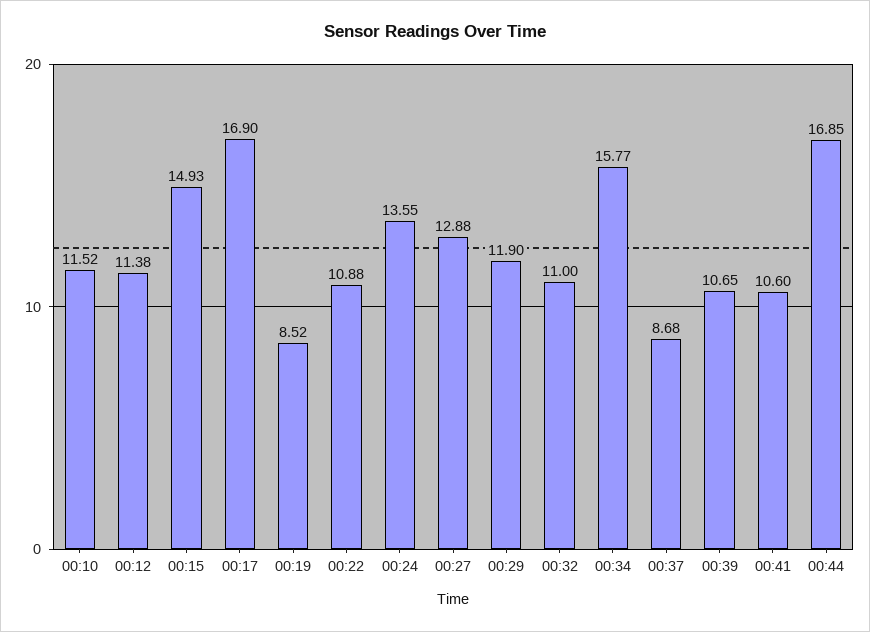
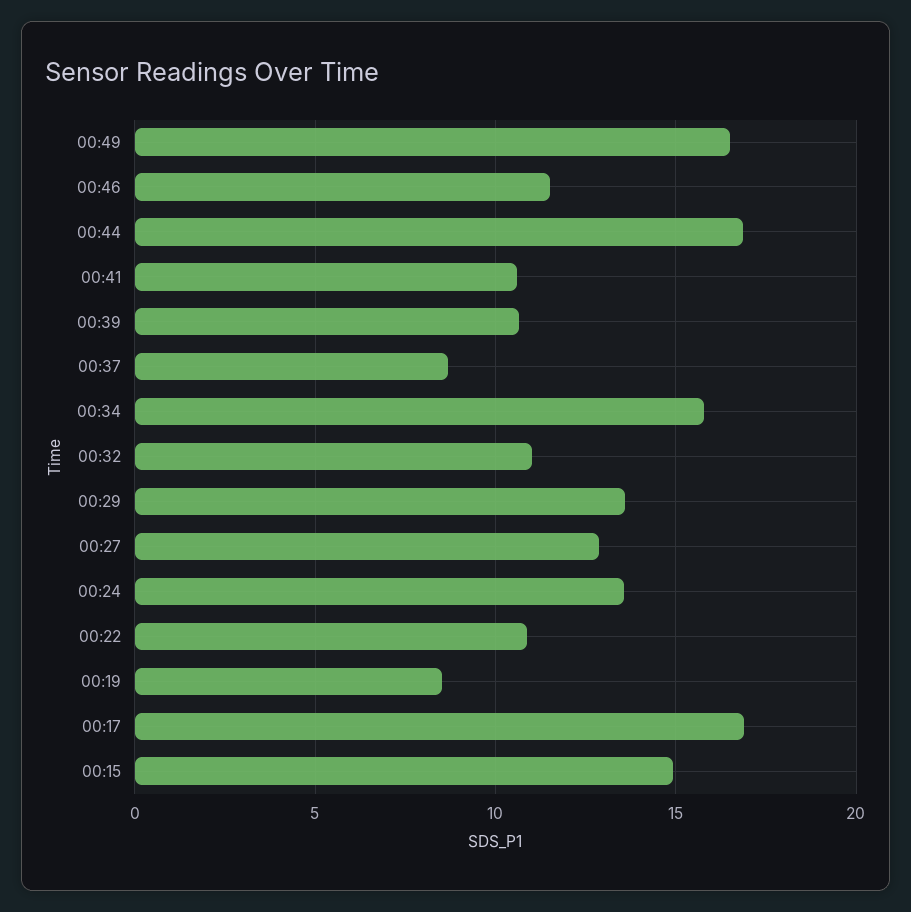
00:10: 11.52 -> none
00:12: 11.38 -> none
00:29: 11.9 -> 13.5
00:49: none -> 16.5
00:46: none -> 11.5

